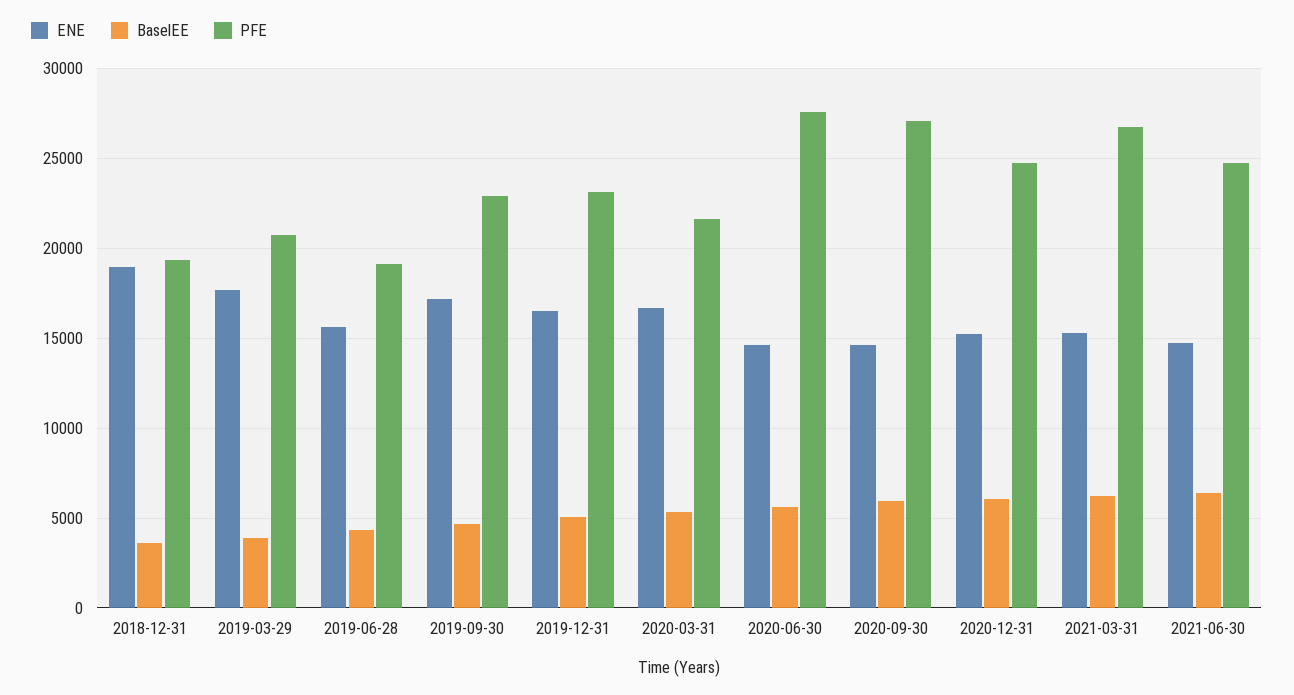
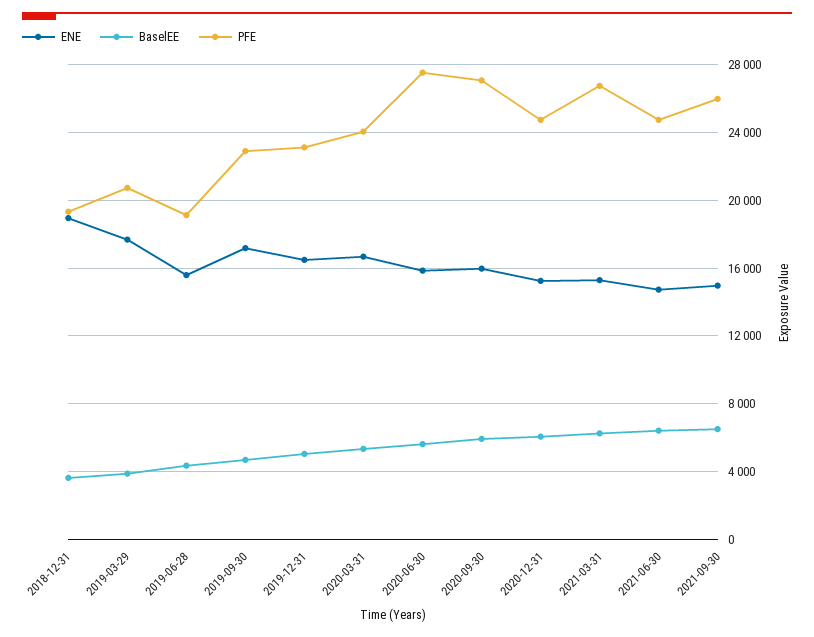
PFE, 2020-03-31: 21500 -> 24000
ENE, 2020-06-30: 14500 -> 16000
ENE, 2020-09-30: 14500 -> 16000
ENE, 2021-09-30: none -> 15000
BaselEE, 2021-09-30: none -> 6500
PFE, 2021-09-30: none -> 26000

